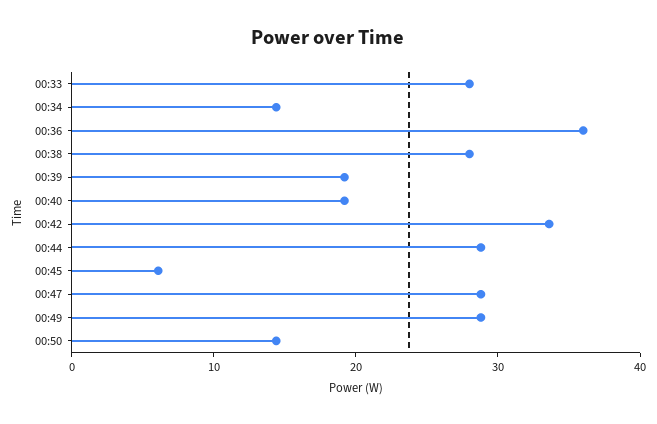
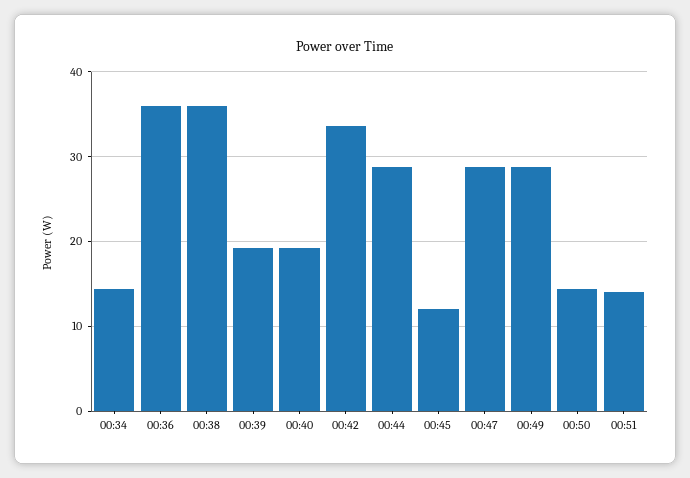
00:33: 28 -> none
00:38: 28 -> 36
00:45: 6 -> 12
00:51: none -> 14

